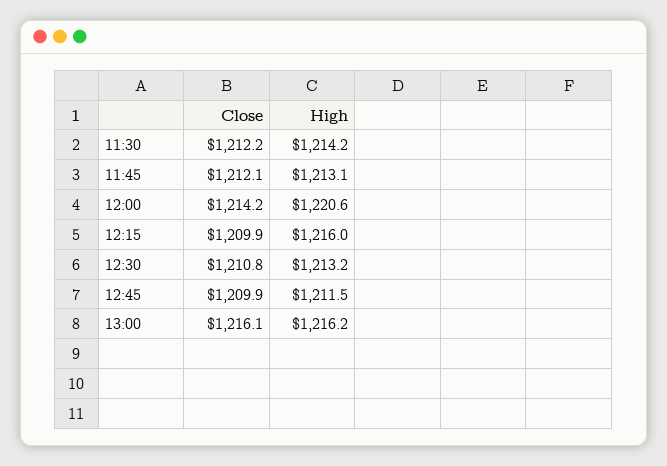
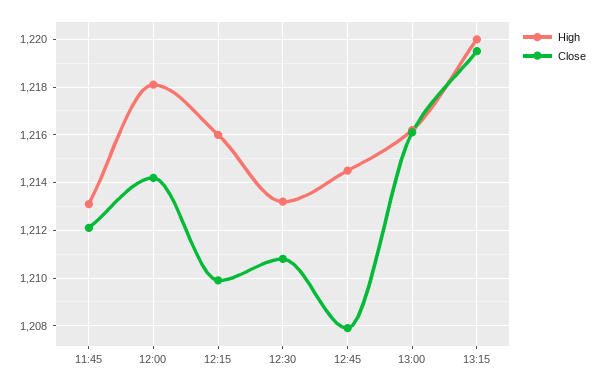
Close, 11:30: 1212.2 -> none
High, 11:30: 1214.2 -> none
High, 12:00: 1220.6 -> 1218
Close, 12:45: 1209.9 -> 1208
High, 12:45: 1211.5 -> 1214.5
High, 13:15: none -> 1220
Close, 13:15: none -> 1219.5

